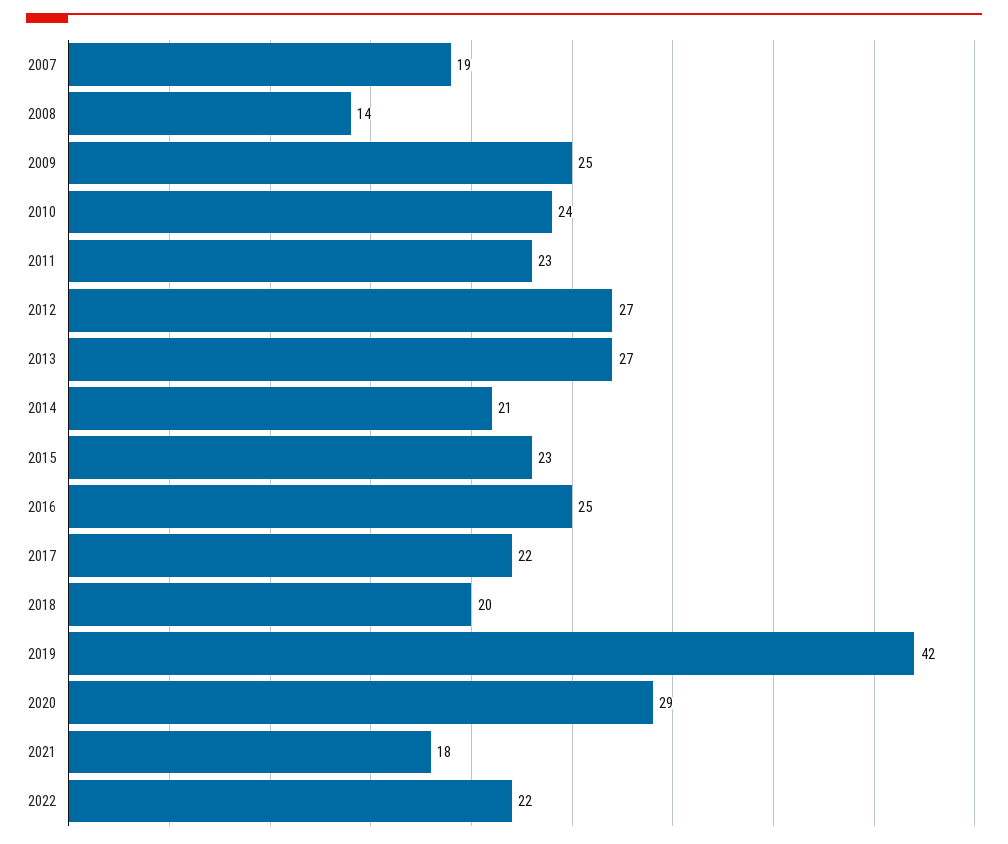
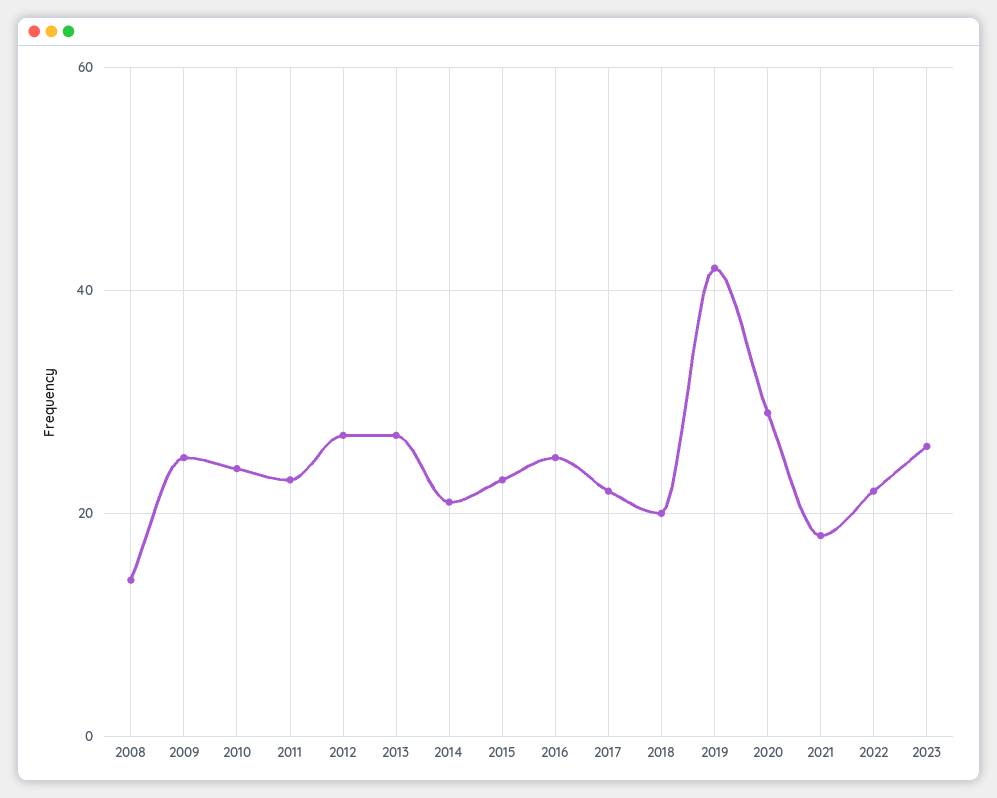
2007: 19 -> none
2023: none -> 25

